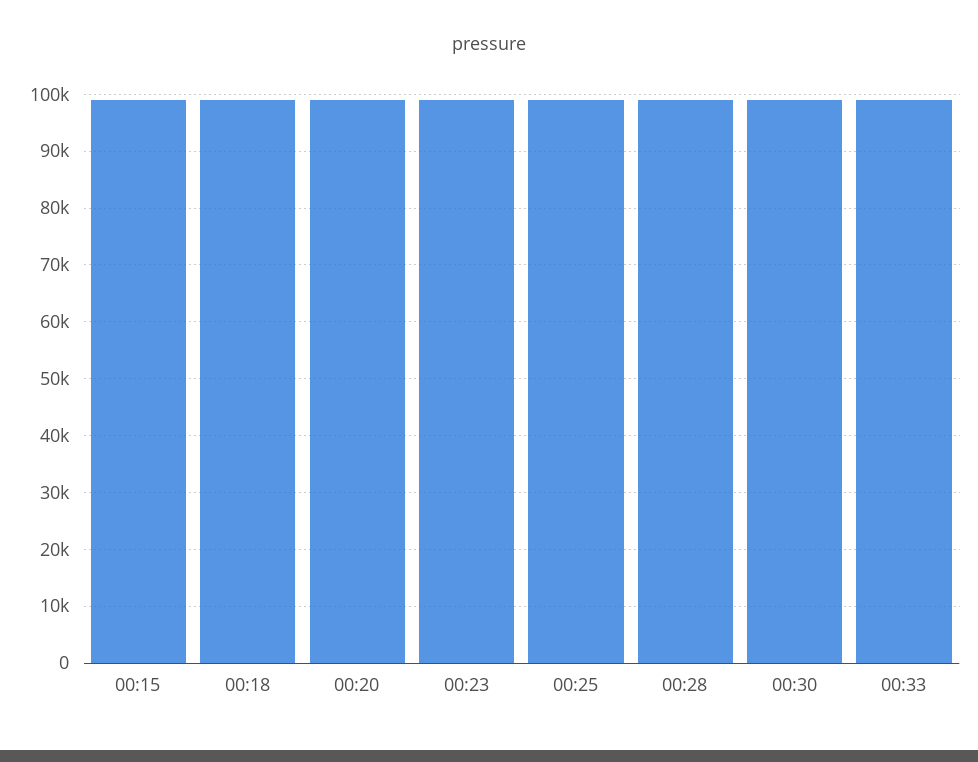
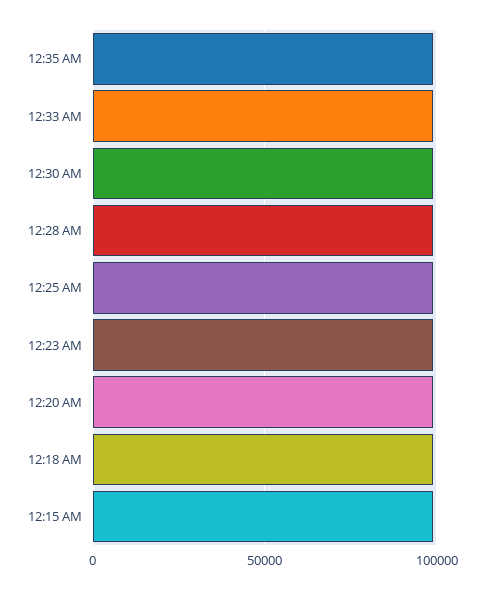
12:35 AM: none -> 100000

